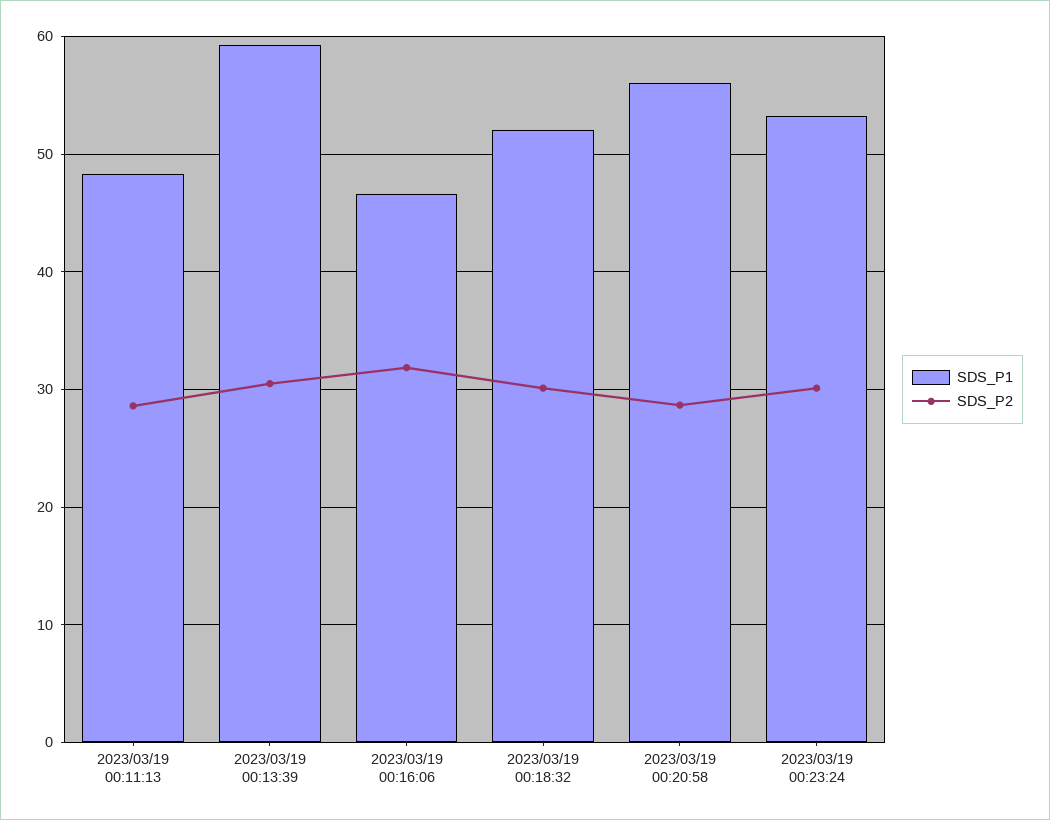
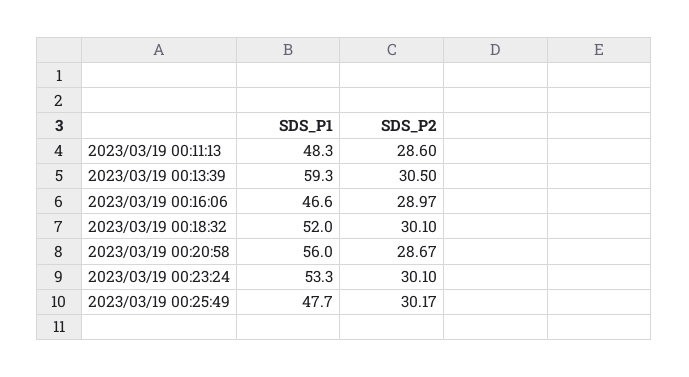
SDS_P2, 2023/03/19 00:16:06: 32 -> 28.97
SDS_P1, 2023/03/19 00:25:49: none -> 47.7
SDS_P2, 2023/03/19 00:25:49: none -> 30.17

